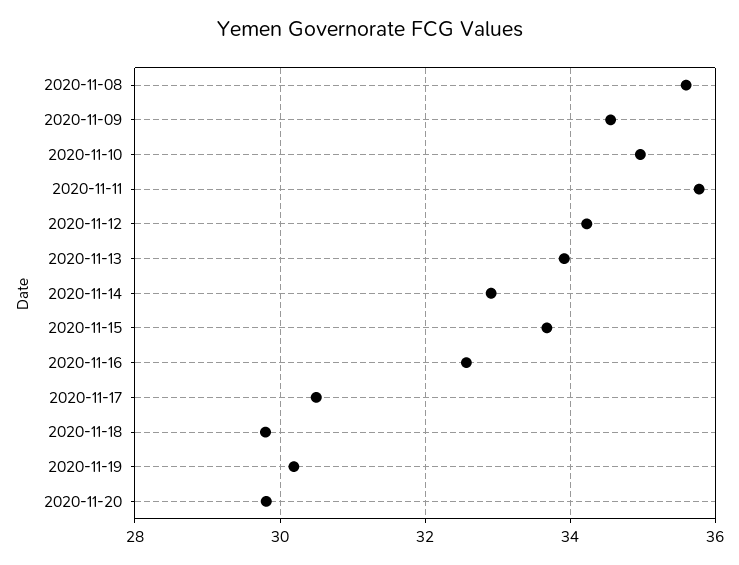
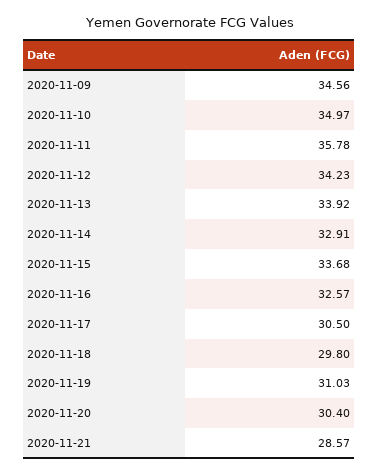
2020-11-08: 35.6 -> none
2020-11-19: 30.2 -> 31.03
2020-11-20: 29.8 -> 30.4
2020-11-21: none -> 28.57

